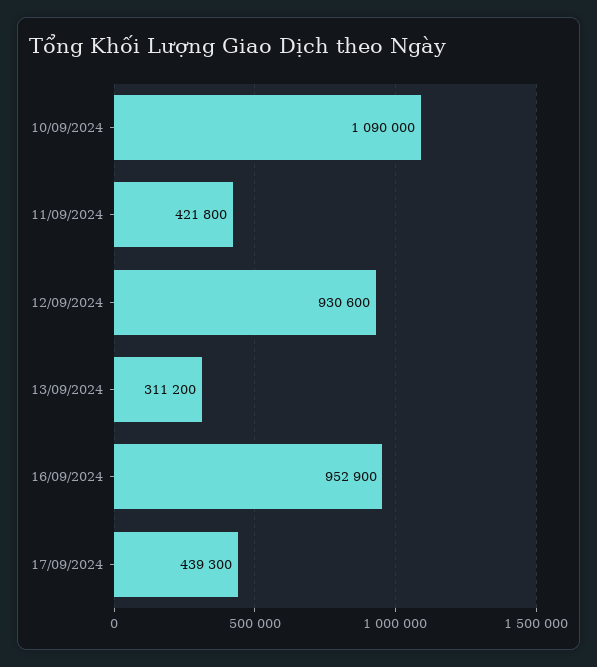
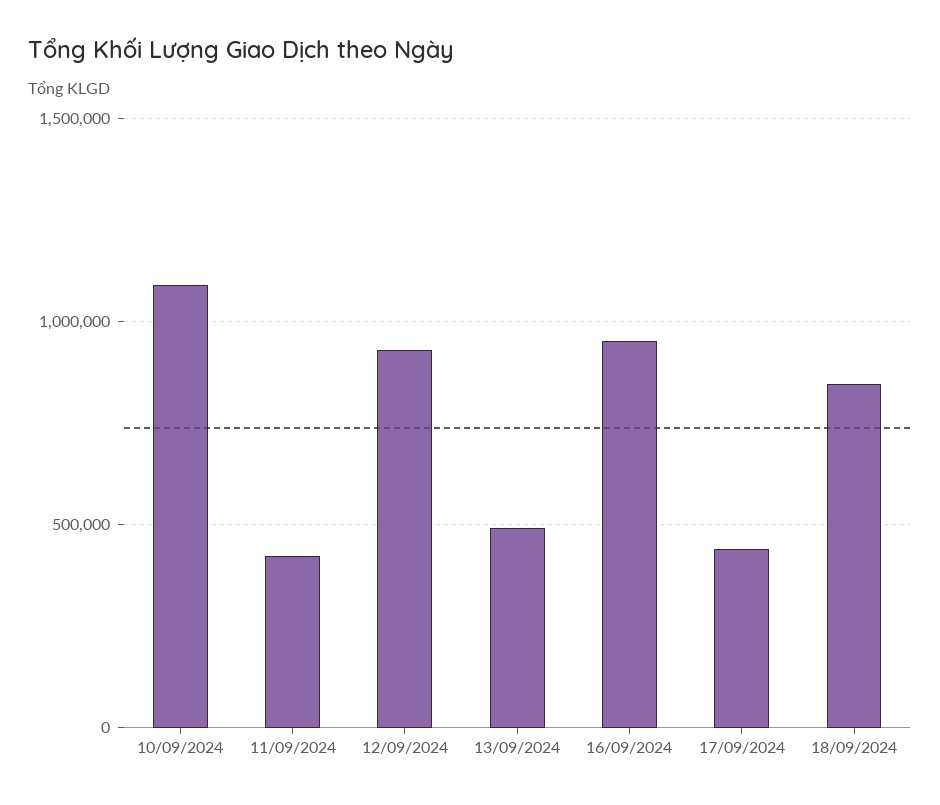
13/09/2024: 311200 -> 500000
18/09/2024: none -> 850000

